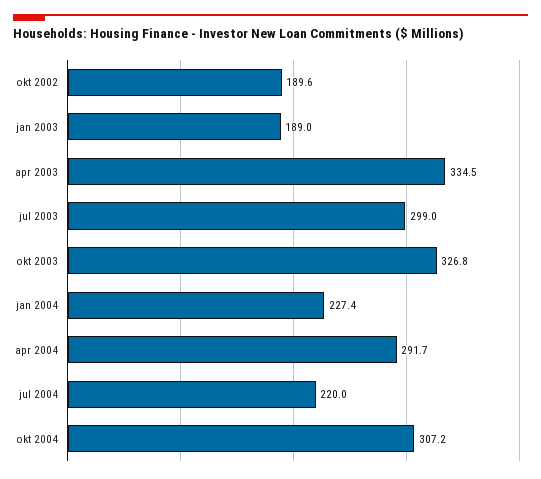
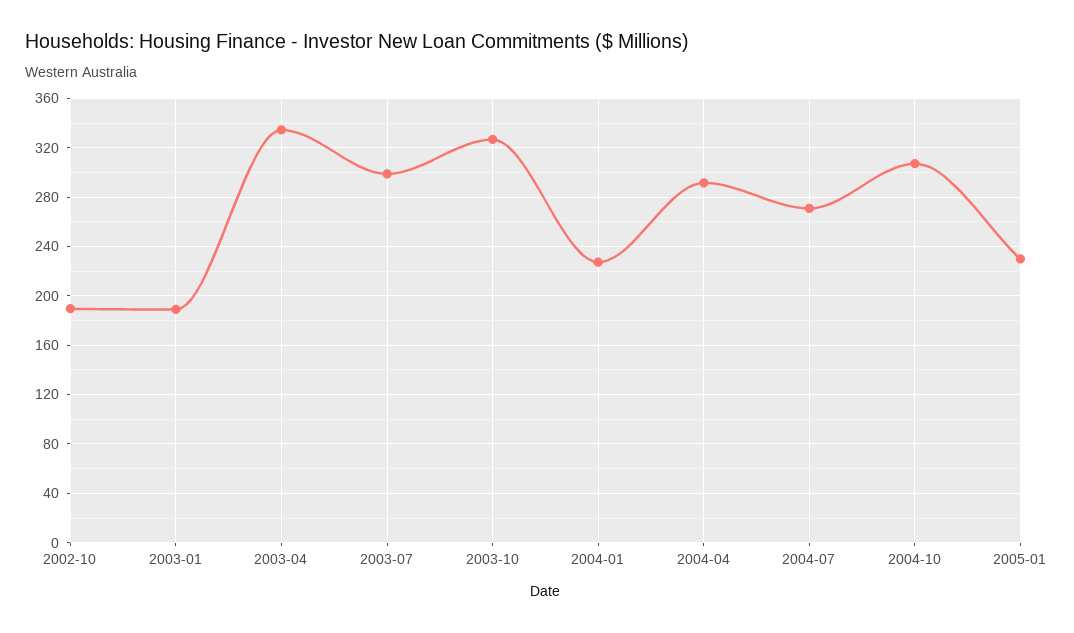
jul 2004: 220 -> 270
2005-01: none -> 230

